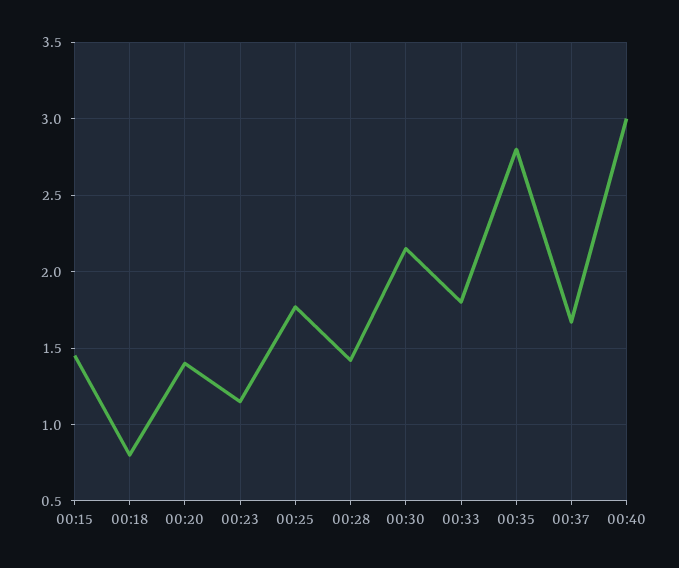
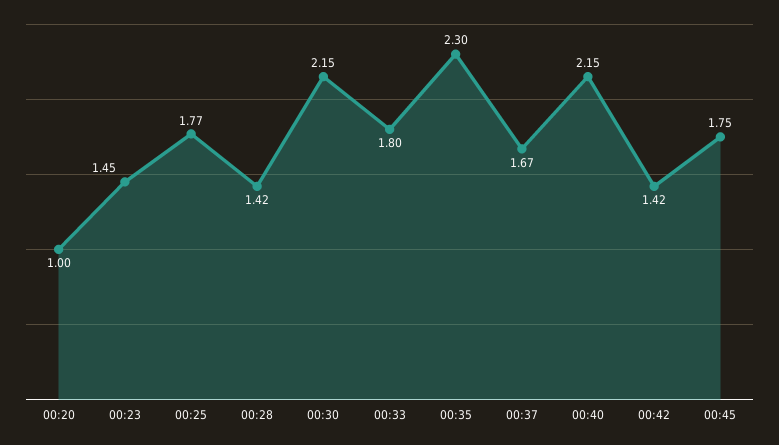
00:15: 1.45 -> none
00:18: 0.8 -> none
00:20: 1.4 -> 1
00:23: 1.15 -> 1.45
00:35: 2.8 -> 2.3
00:40: 3 -> 2.15
00:42: none -> 1.42
00:45: none -> 1.75

